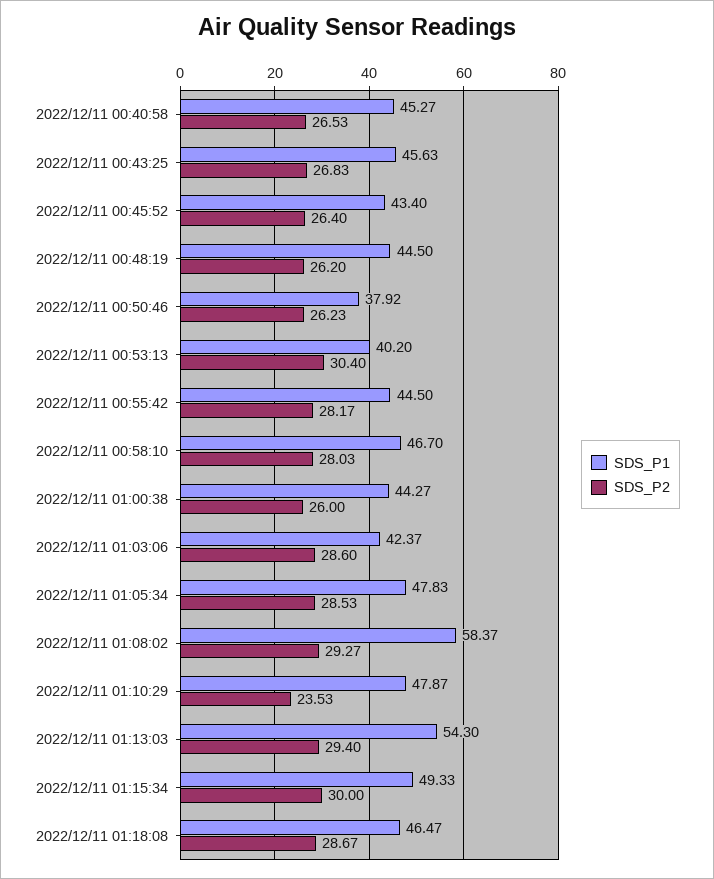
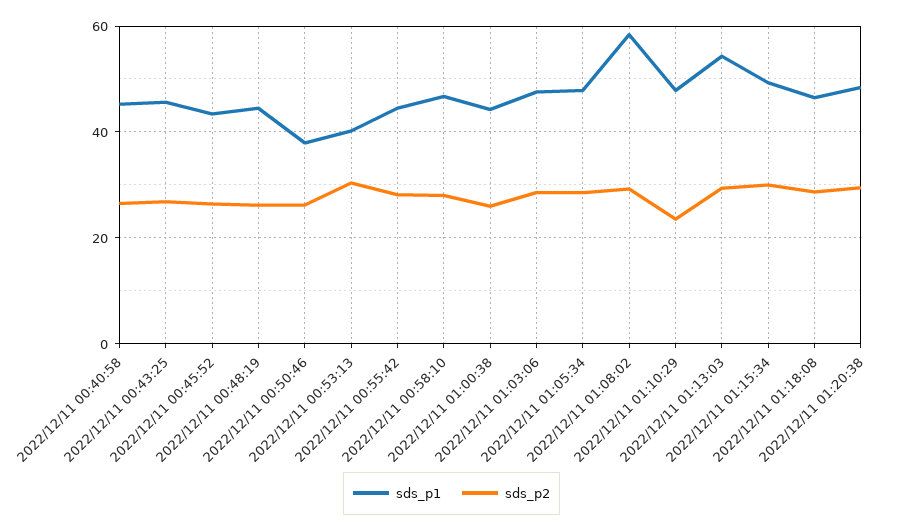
SDS_P1, 2022/12/11 01:03:06: 42.37 -> 48
SDS_P1, 2022/12/11 01:20:38: none -> 48
SDS_P2, 2022/12/11 01:20:38: none -> 30

